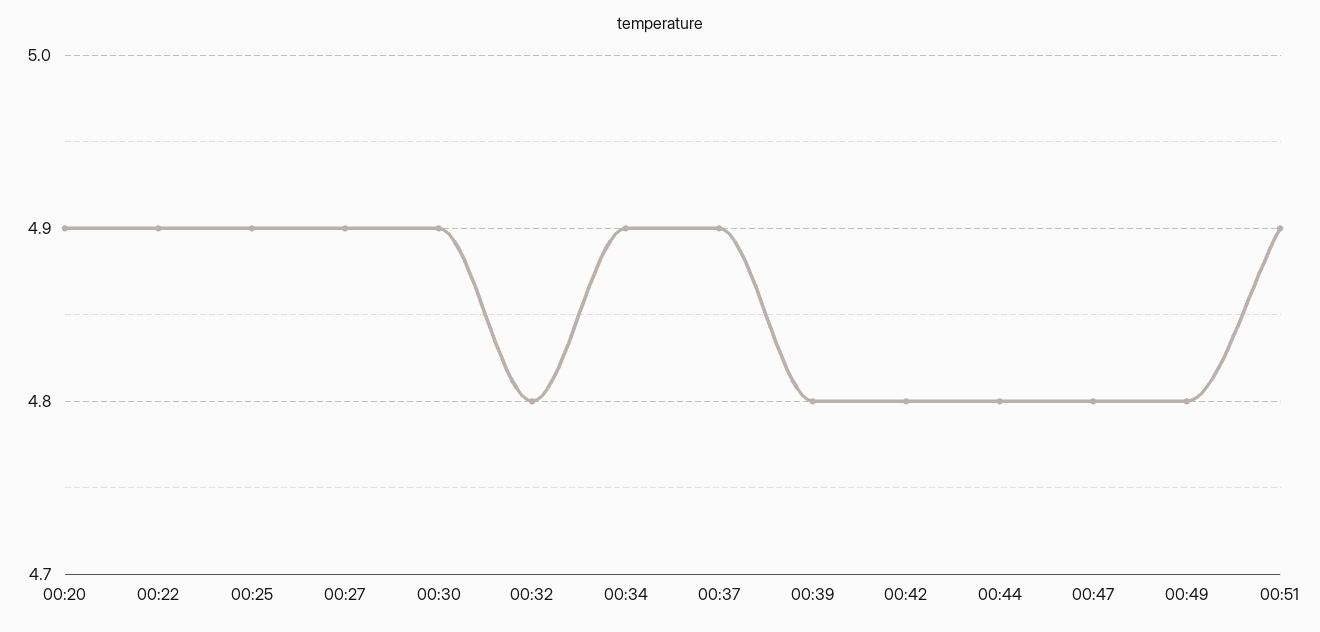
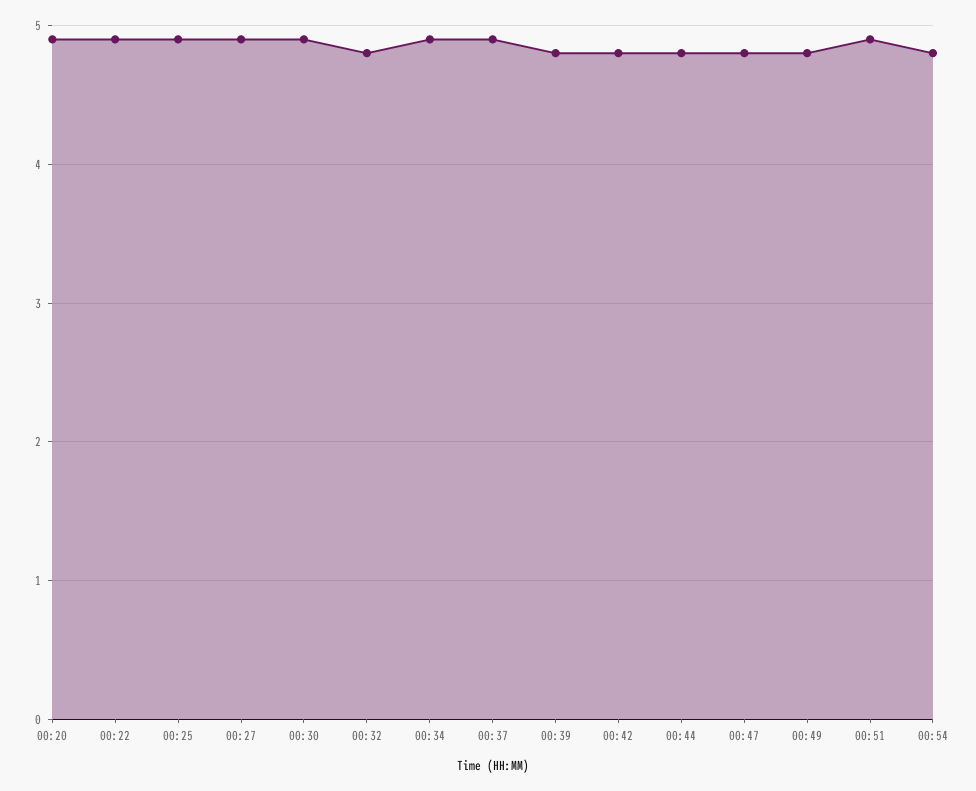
00:54: none -> 4.8

